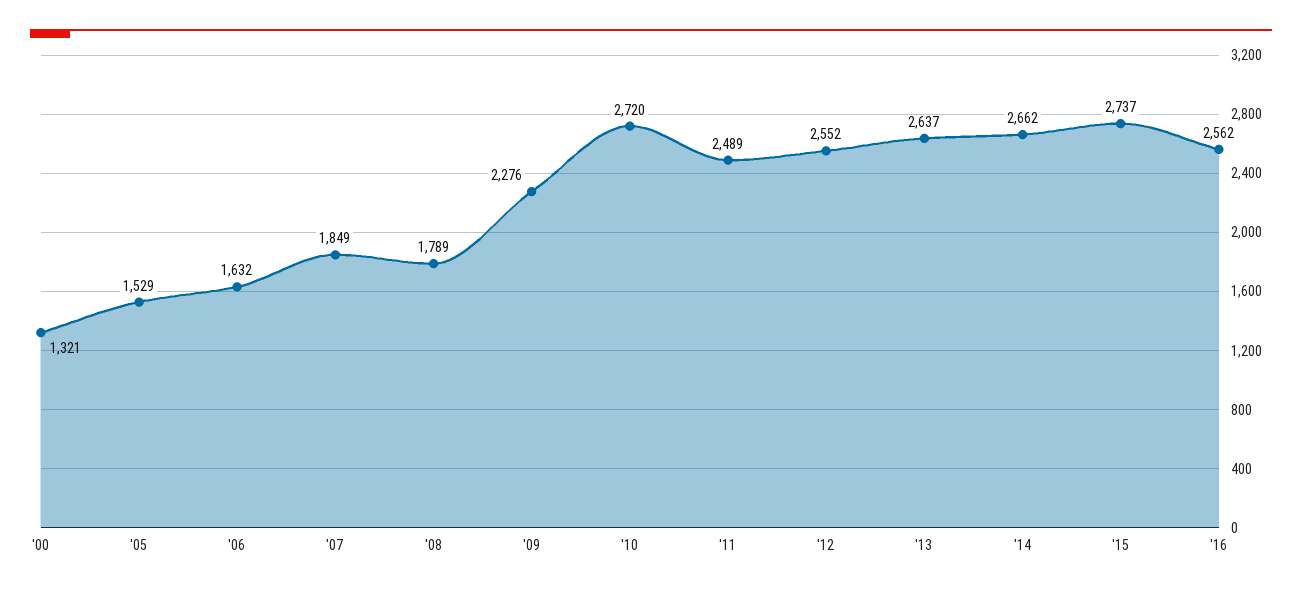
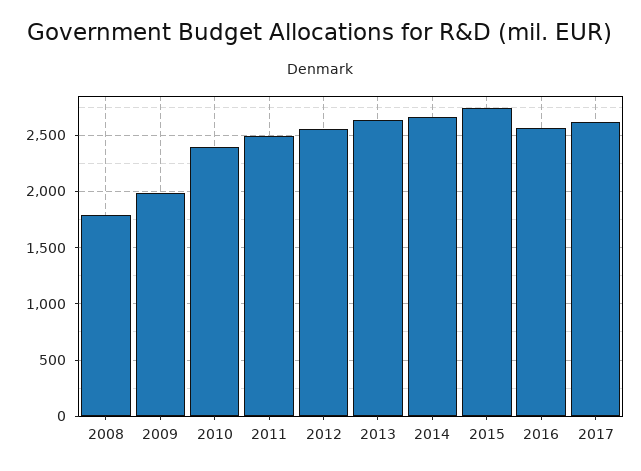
'00: 1321 -> none
'05: 1529 -> none
'06: 1632 -> none
'07: 1849 -> none
'09: 2276 -> 2000
'10: 2720 -> 2400
2017: none -> 2600

